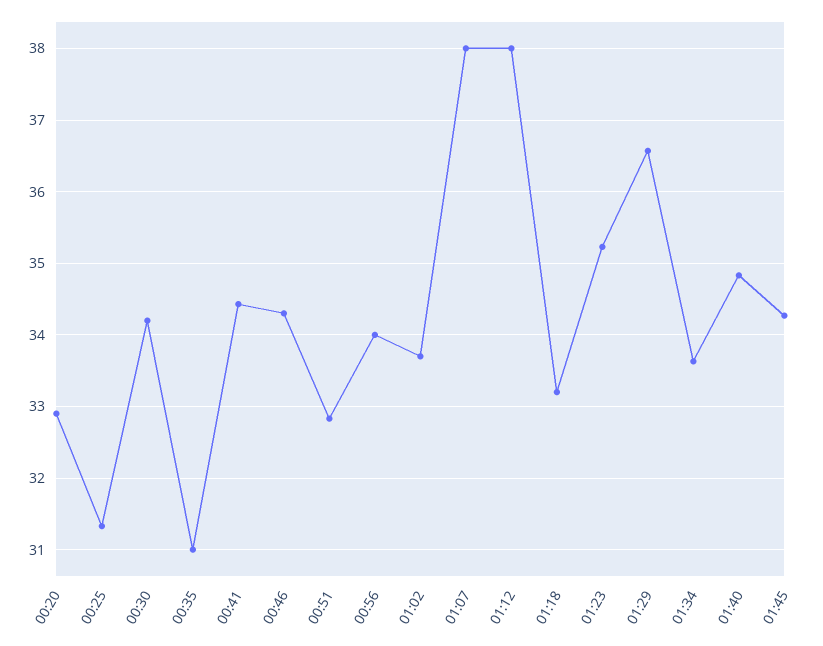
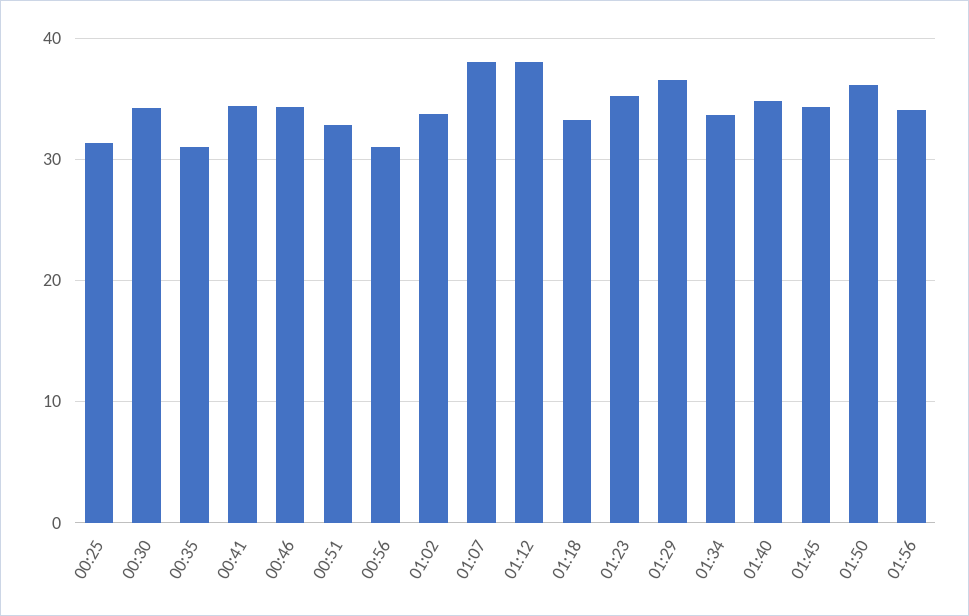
00:20: 32.9 -> none
00:56: 34 -> 31
01:50: none -> 36
01:56: none -> 34

